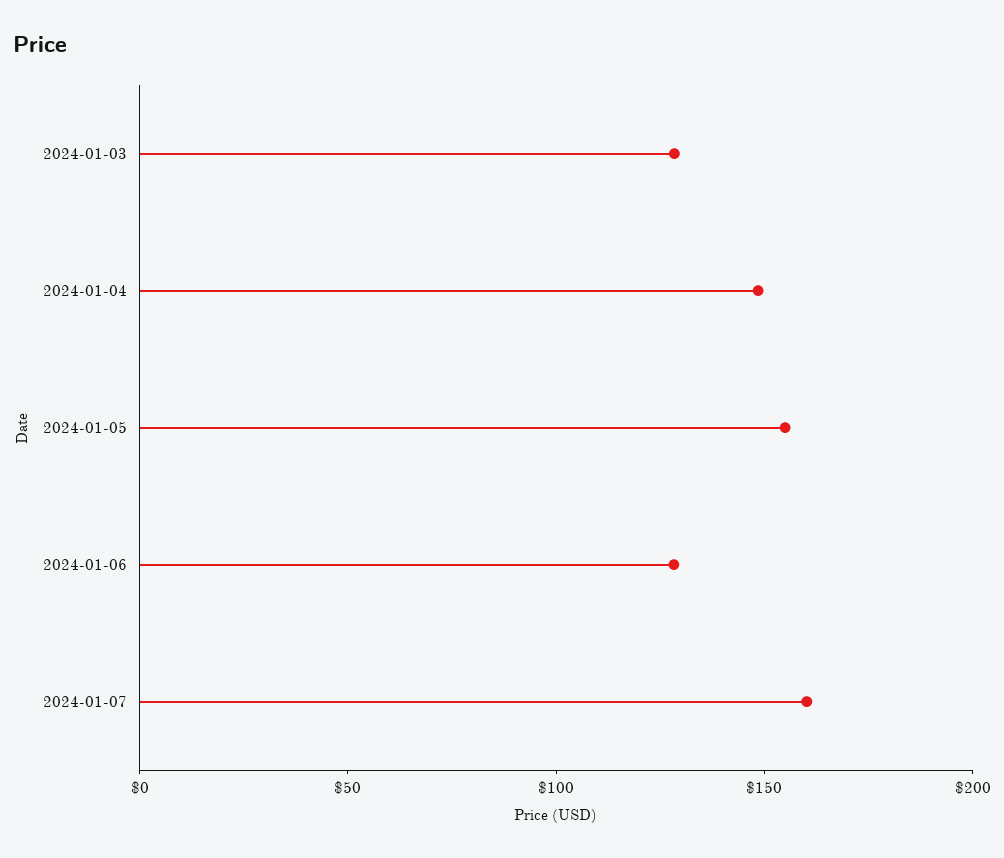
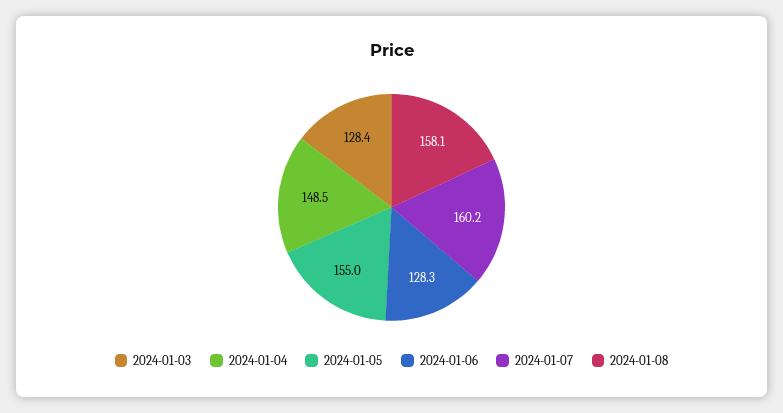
2024-01-08: none -> 158.1

